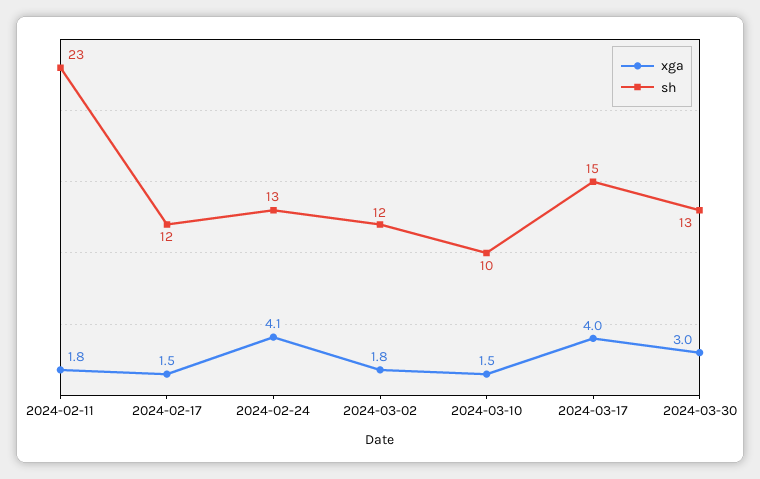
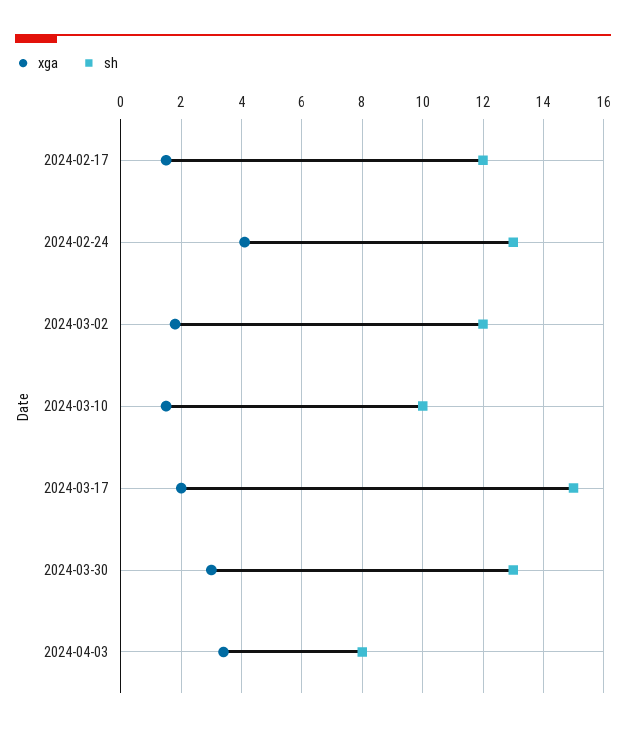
xga, 2024-02-11: 1.8 -> none
sh, 2024-02-11: 23 -> none
xga, 2024-03-17: 4 -> 2
xga, 2024-04-03: none -> 3.5
sh, 2024-04-03: none -> 8

